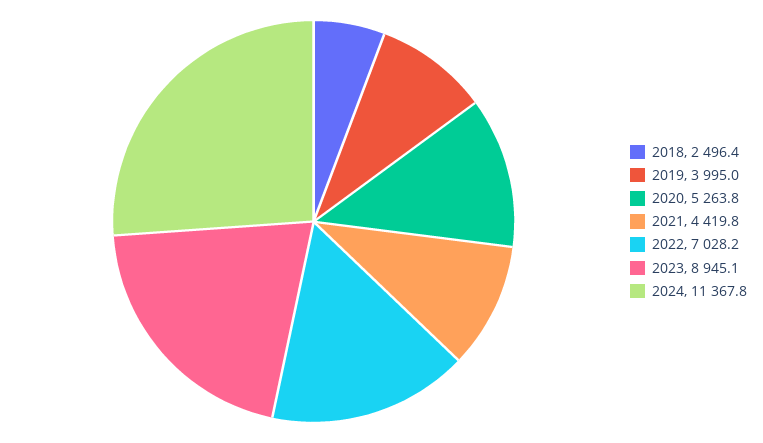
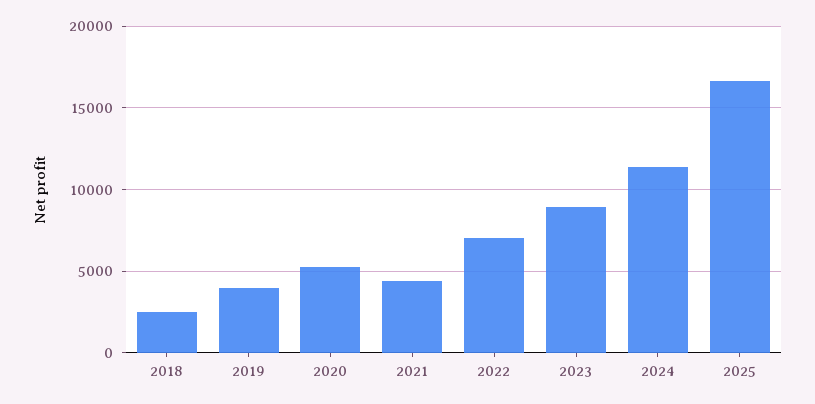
2025: none -> 16500

